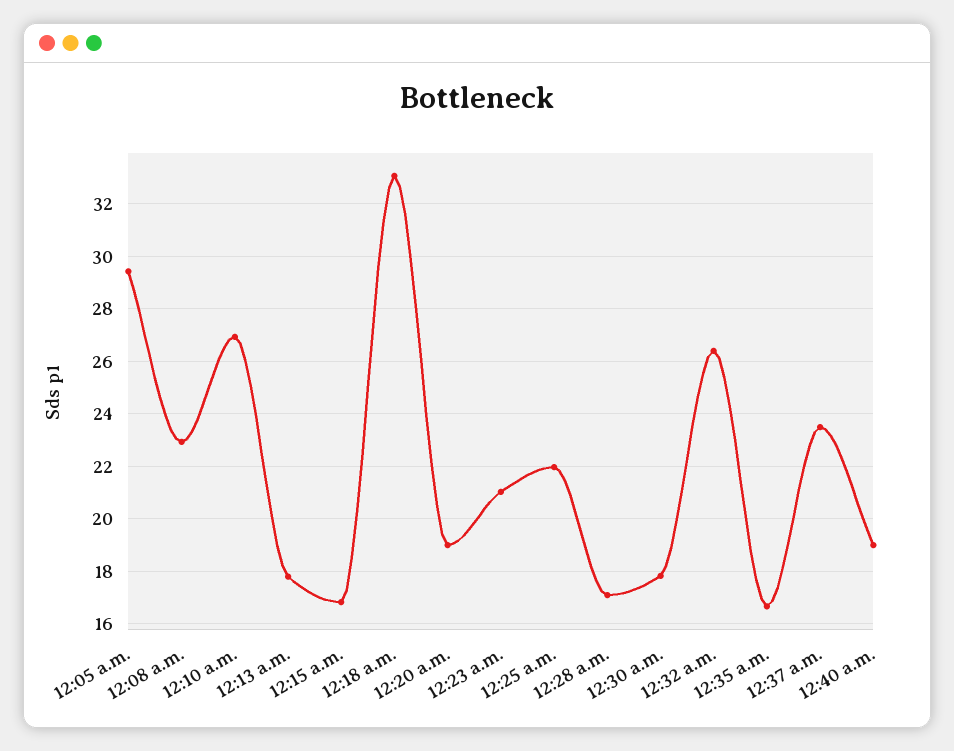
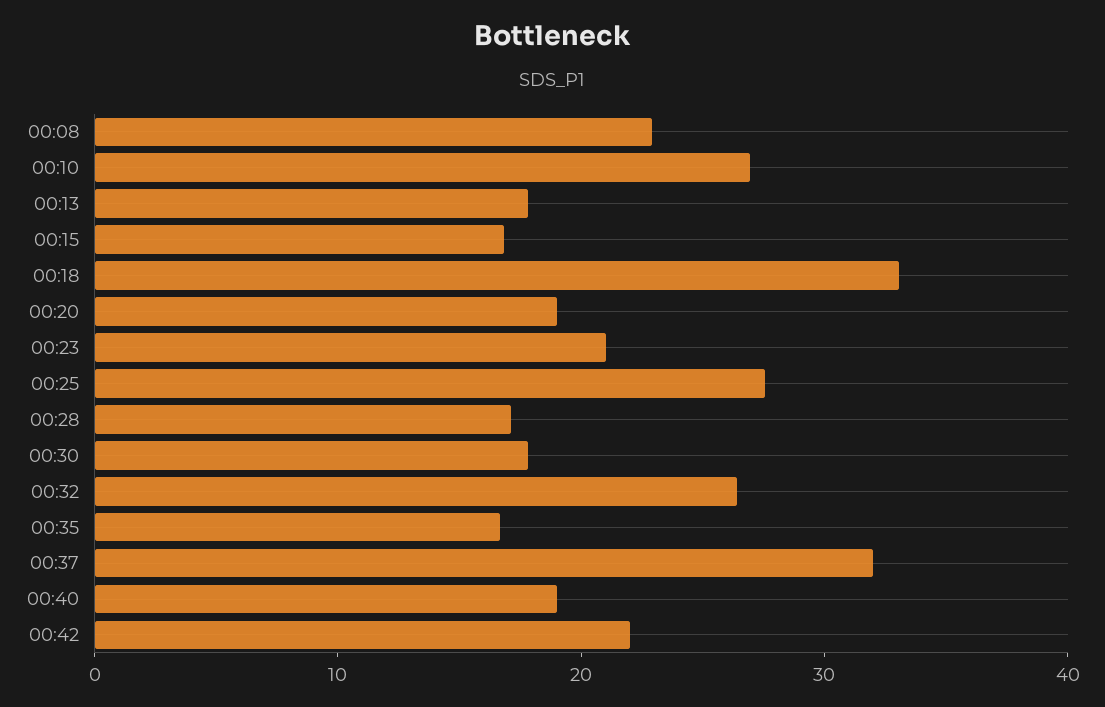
12:05 a.m.: 29.5 -> none
12:25 a.m.: 22 -> 28
12:37 a.m.: 23.5 -> 32
00:42: none -> 22

